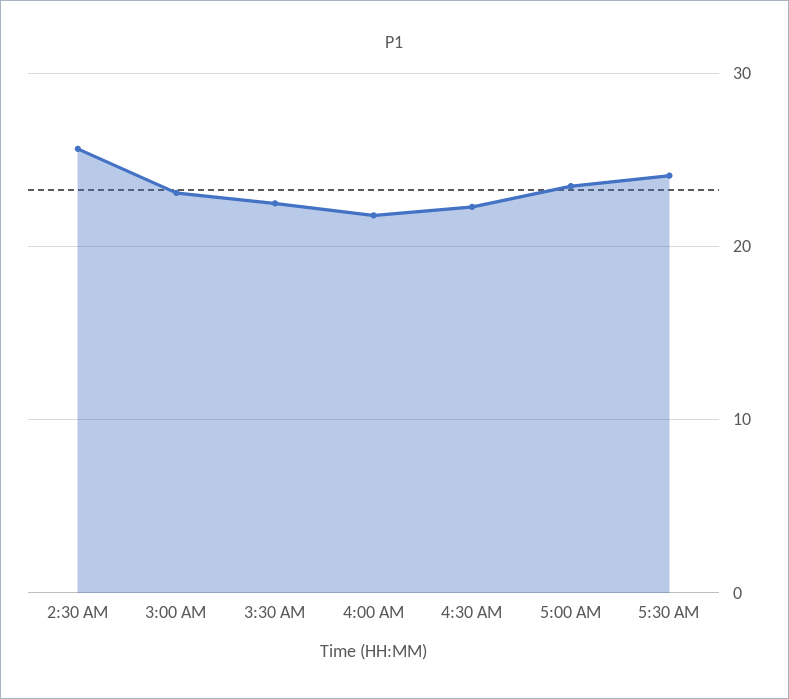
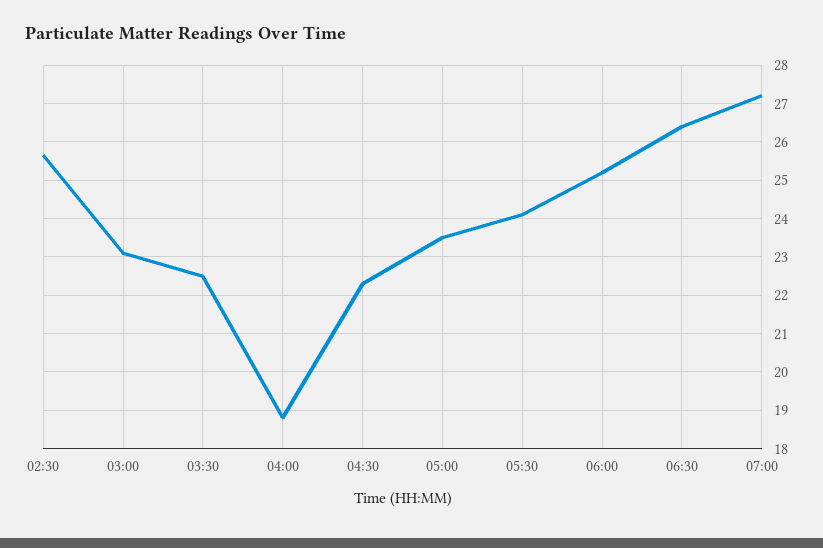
4:00 AM: 22 -> 18.8
06:00: none -> 25.2
06:30: none -> 26.4
07:00: none -> 27.2

